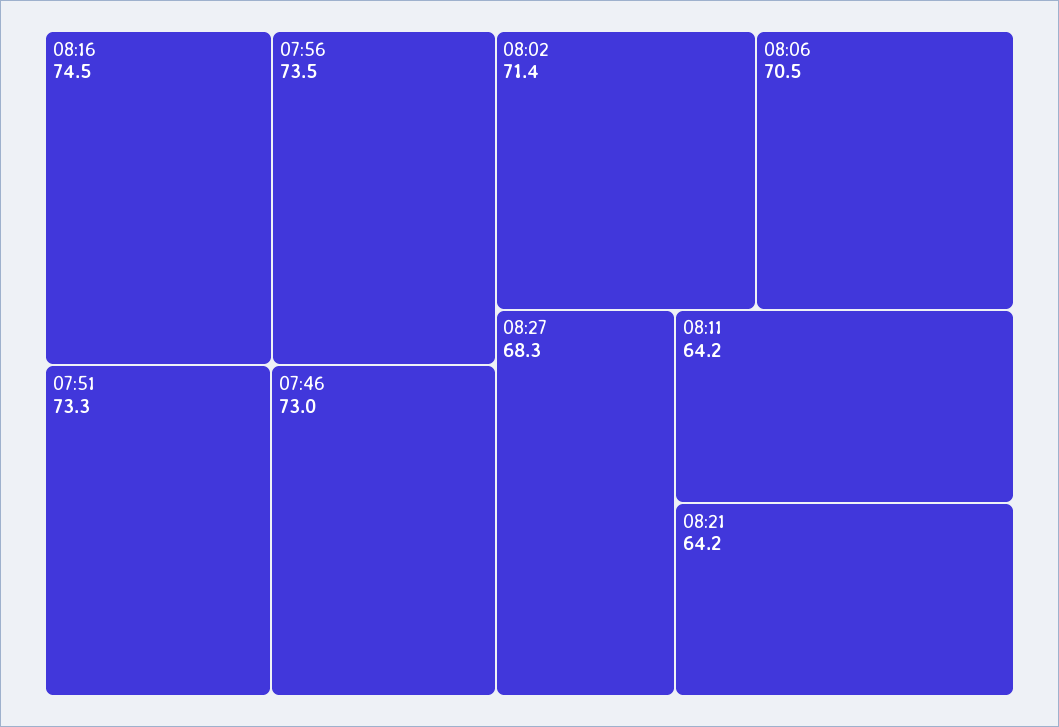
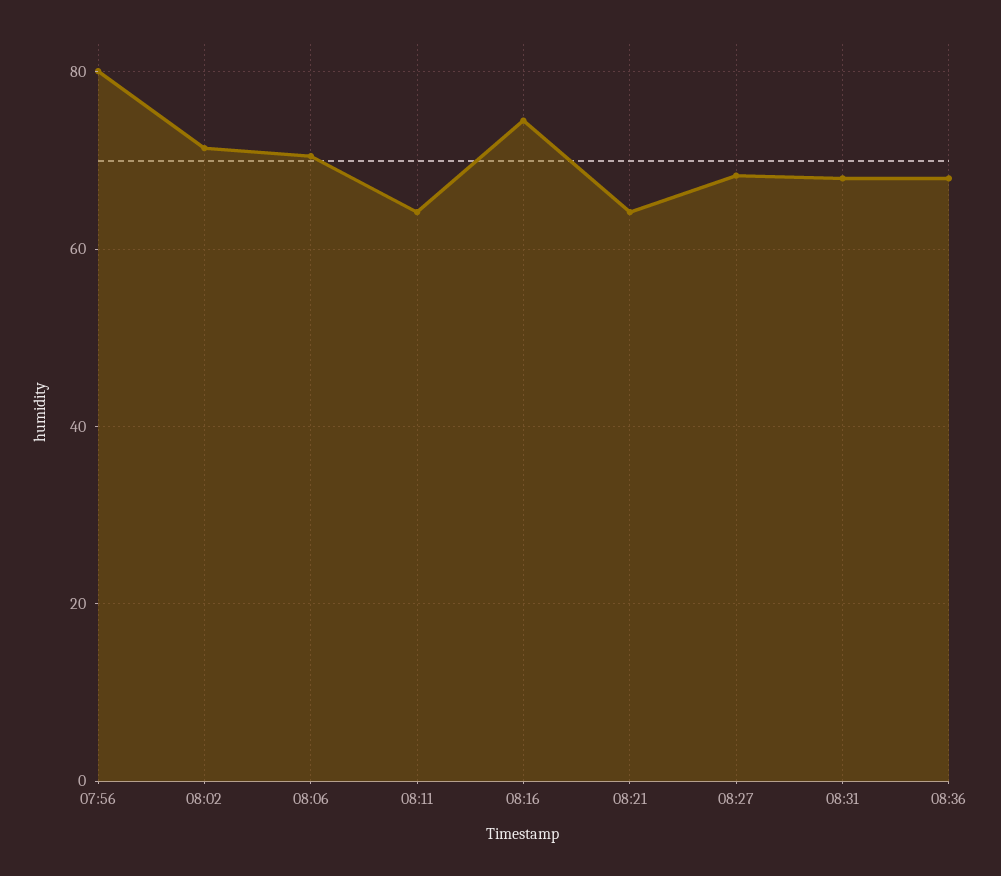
07:56: 73.5 -> 80
07:51: 73.3 -> none
07:46: 73 -> none
08:31: none -> 68
08:36: none -> 68

